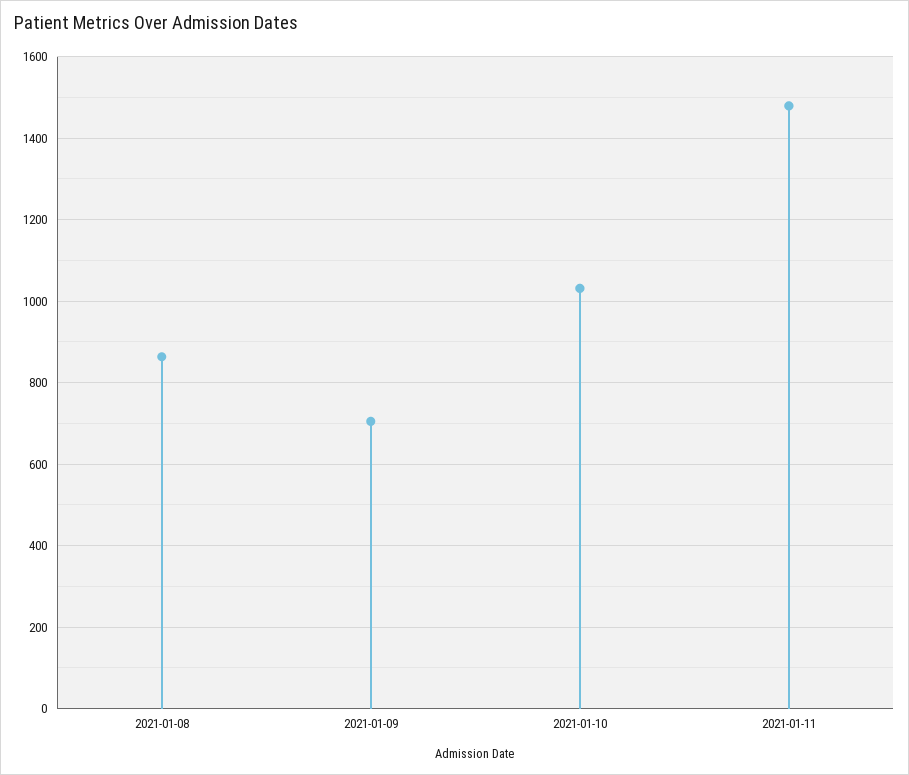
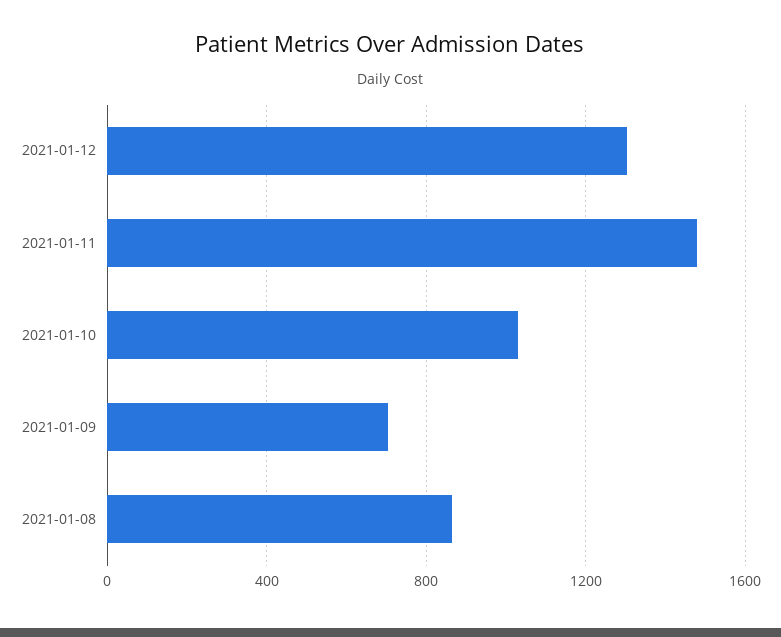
2021-01-12: none -> 1300

